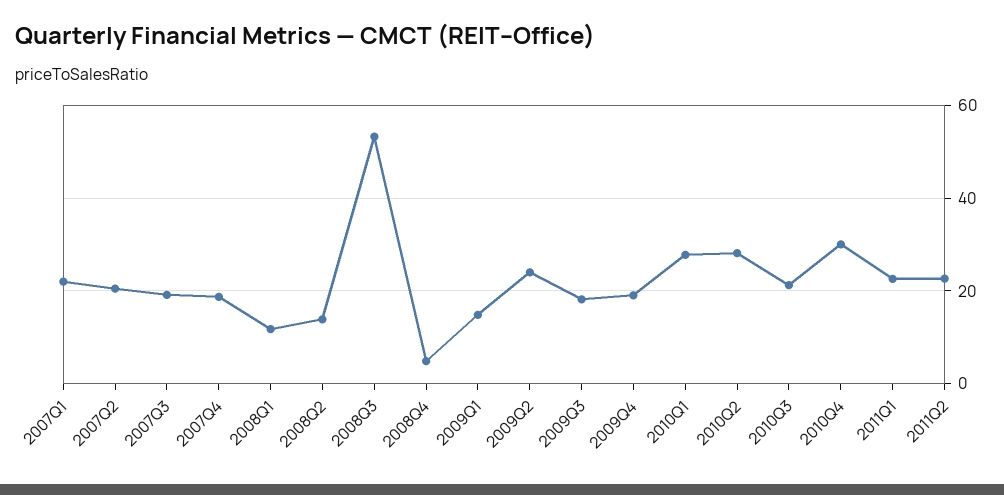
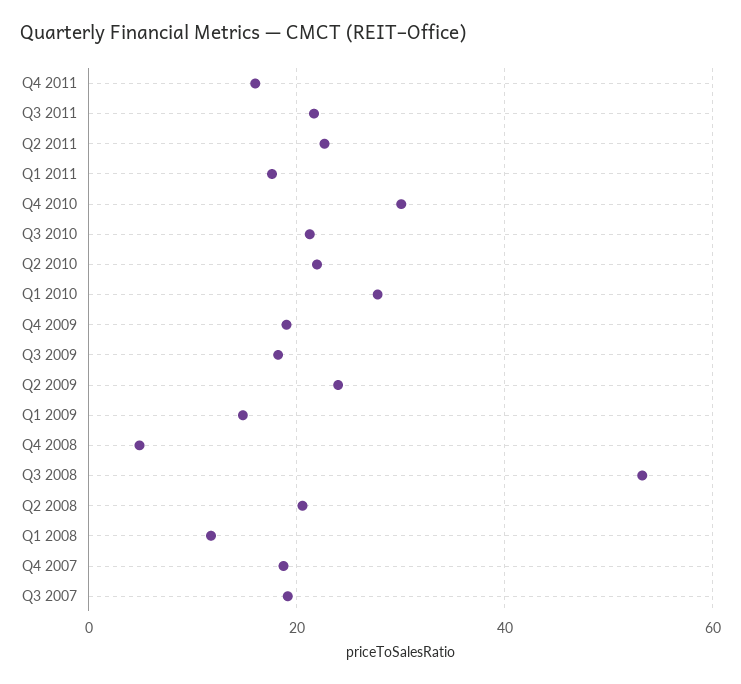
2007Q1: 22 -> none
2007Q2: 20 -> none
2008Q2: 14 -> 20
2010Q2: 28 -> 22
2011Q1: 22 -> 18
Q4 2011: none -> 16
Q3 2011: none -> 22

